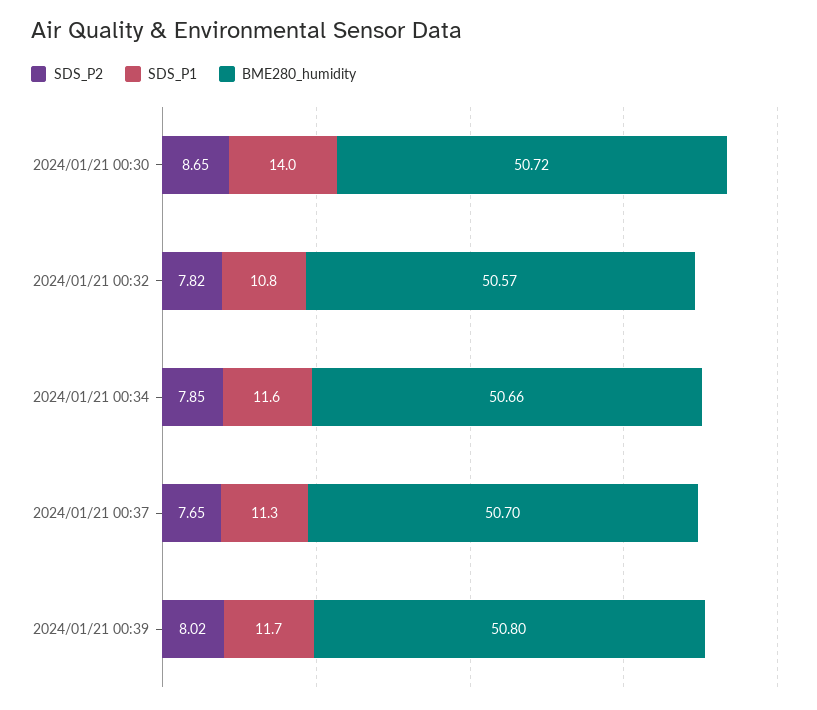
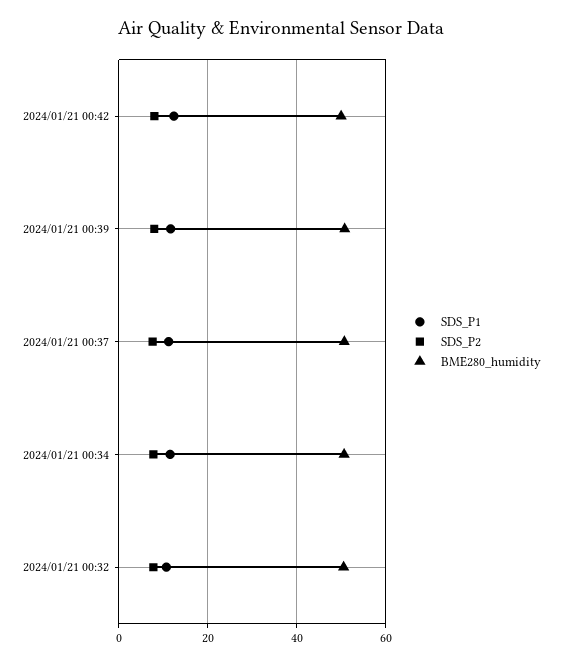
SDS_P2, 2024/01/21 00:30: 8.65 -> none
SDS_P1, 2024/01/21 00:30: 14 -> none
BME280_humidity, 2024/01/21 00:30: 50.72 -> none
SDS_P1, 2024/01/21 00:42: none -> 12
SDS_P2, 2024/01/21 00:42: none -> 8
BME280_humidity, 2024/01/21 00:42: none -> 50

